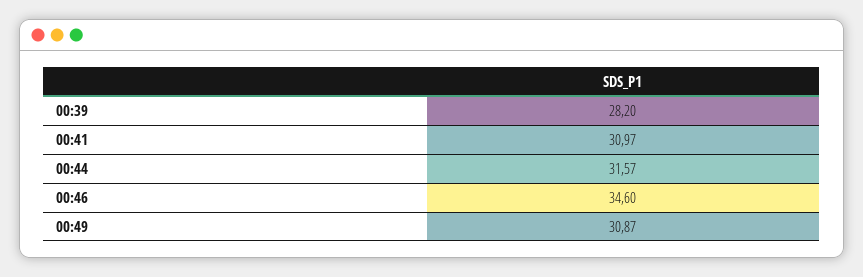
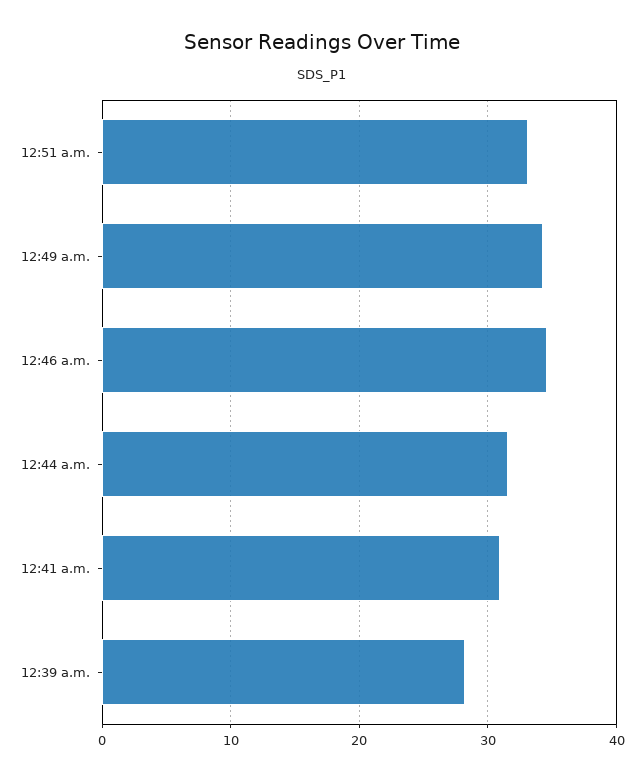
00:49: 30.87 -> 34
12:51 a.m.: none -> 33

